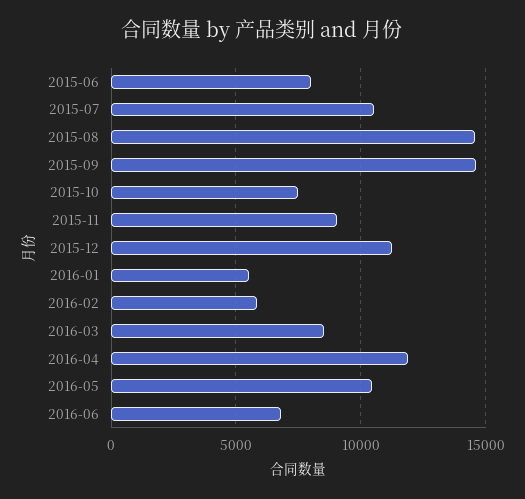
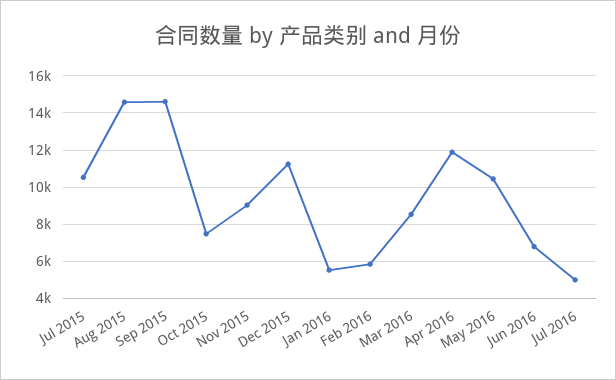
2015-06: 8000 -> none
Jul 2016: none -> 5000

